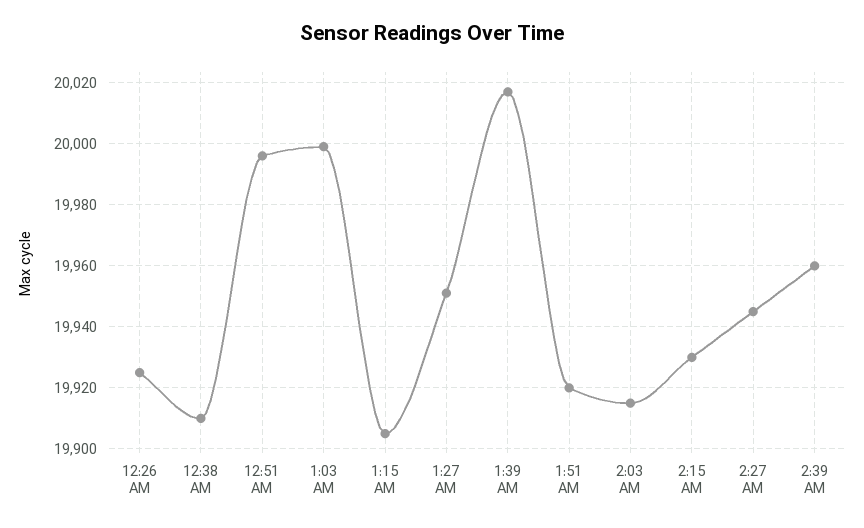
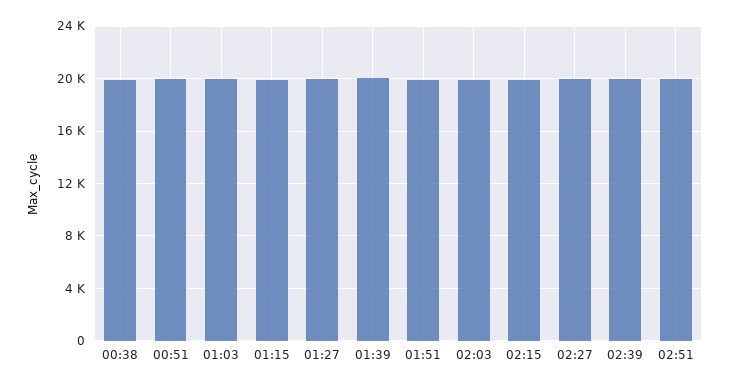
12:26 AM: 19925 -> none
02:51: none -> 20000

